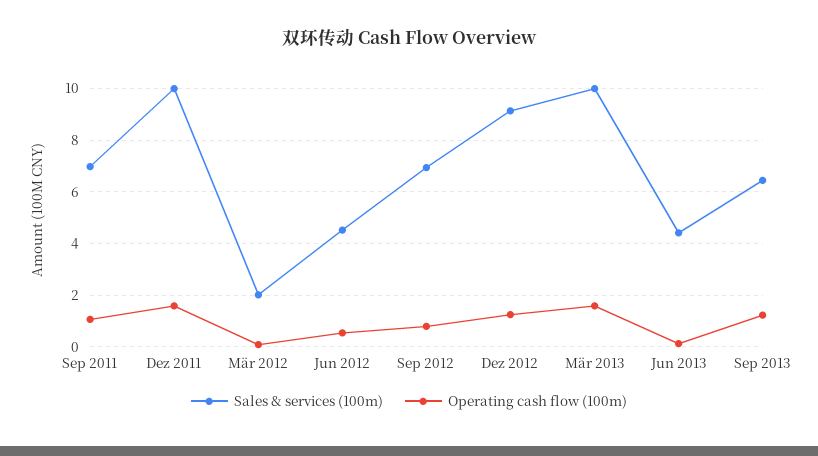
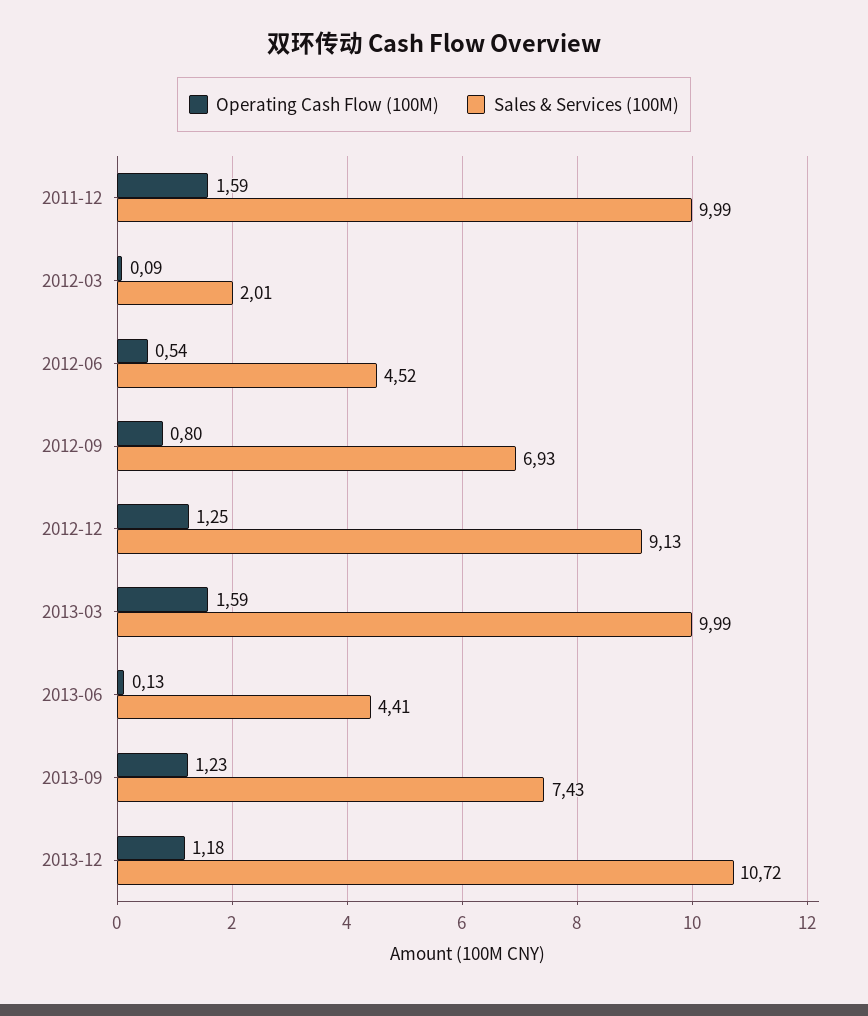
Sales & services (100m), Sep 2011: 7 -> none
Operating cash flow (100m), Sep 2011: 1 -> none
Sales & services (100m), Sep 2013: 6.5 -> 7.43
Operating cash flow (100m), 2013-12: none -> 1.18
Sales & services (100m), 2013-12: none -> 10.72

